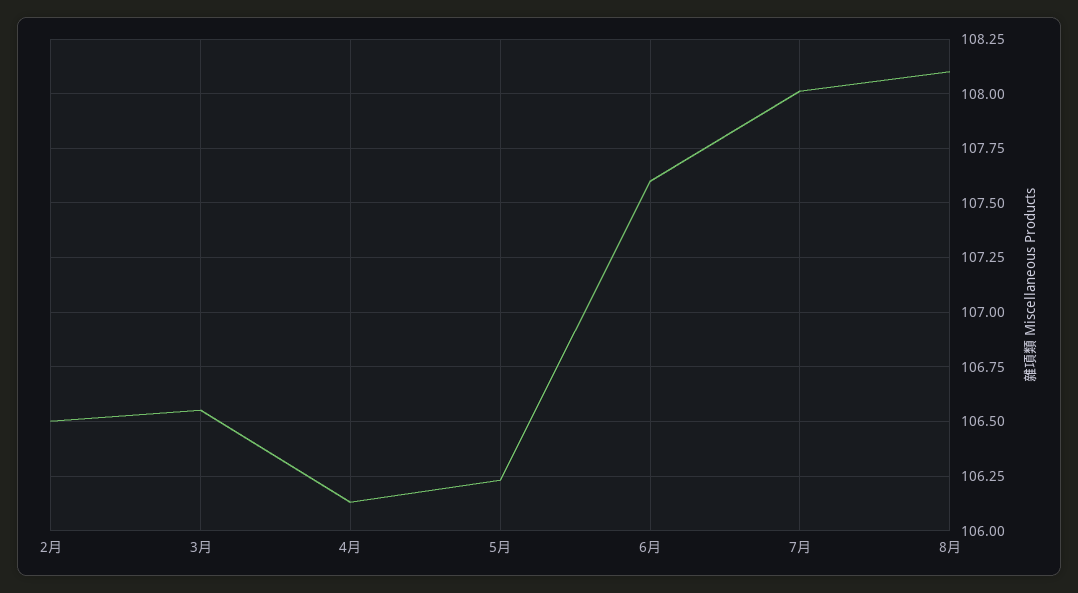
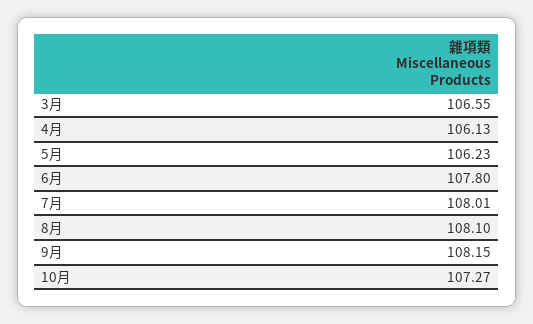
2月: 106.5 -> none
6月: 107.6 -> 107.8
9月: none -> 108.15
10月: none -> 107.27

